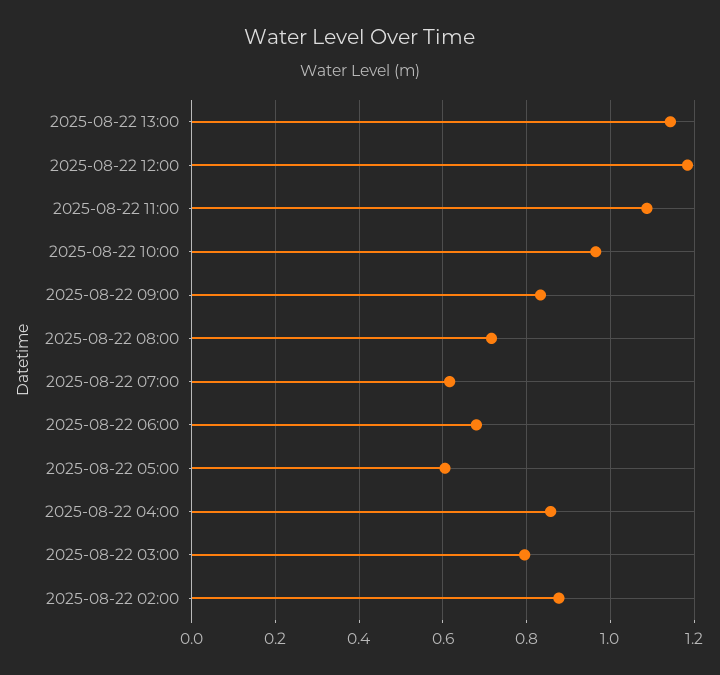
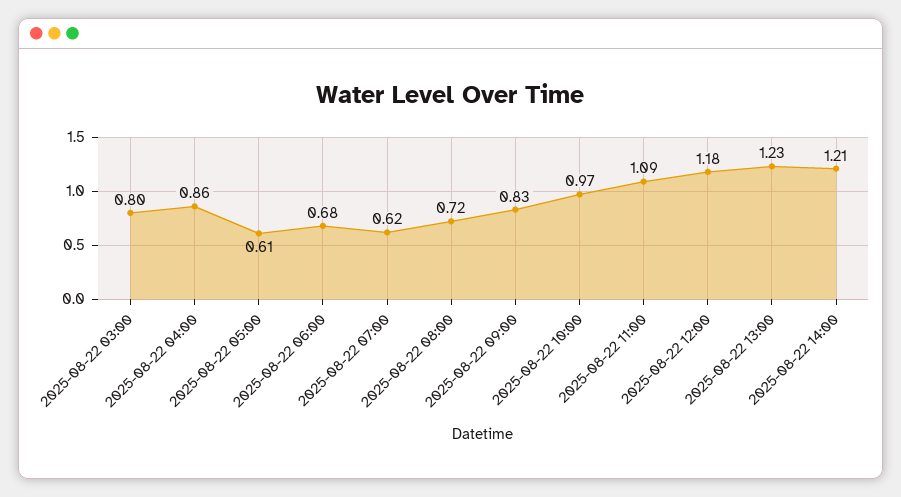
2025-08-22 13:00: 1.14 -> 1.23
2025-08-22 02:00: 0.88 -> none
2025-08-22 14:00: none -> 1.21

